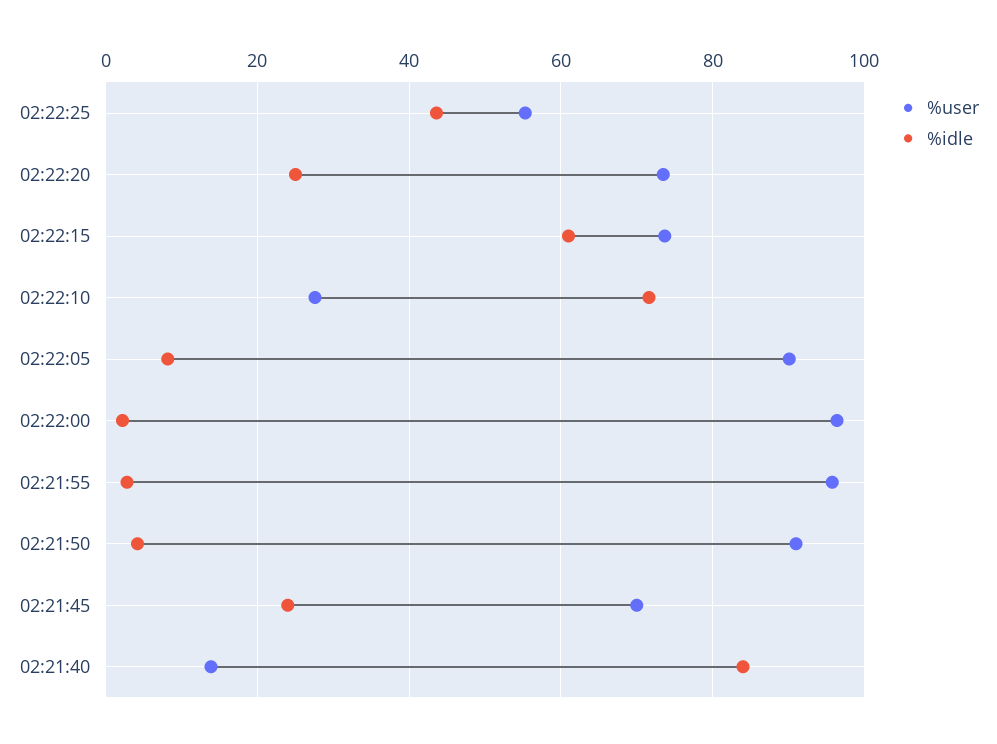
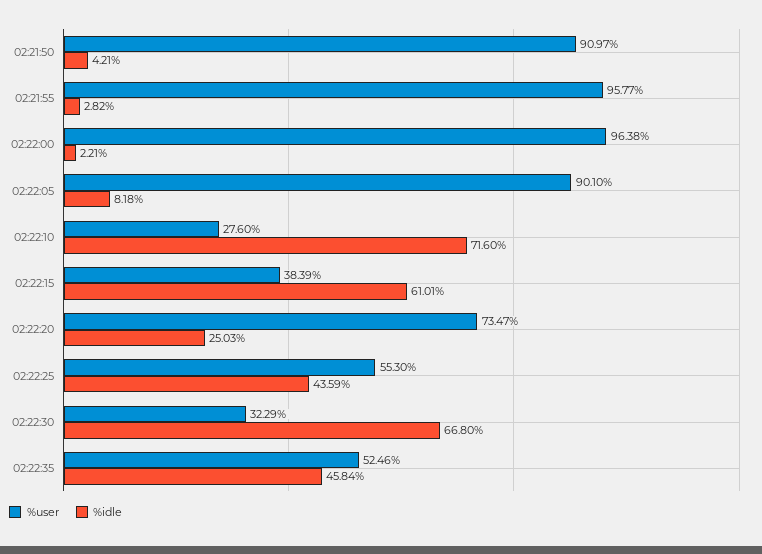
%user, 02:22:15: 74 -> 38.39
%user, 02:21:45: 70 -> none
%idle, 02:21:45: 24 -> none
%user, 02:21:40: 14 -> none
%idle, 02:21:40: 84 -> none
%user, 02:22:30: none -> 32.29
%idle, 02:22:30: none -> 66.8
%user, 02:22:35: none -> 52.46
%idle, 02:22:35: none -> 45.84

